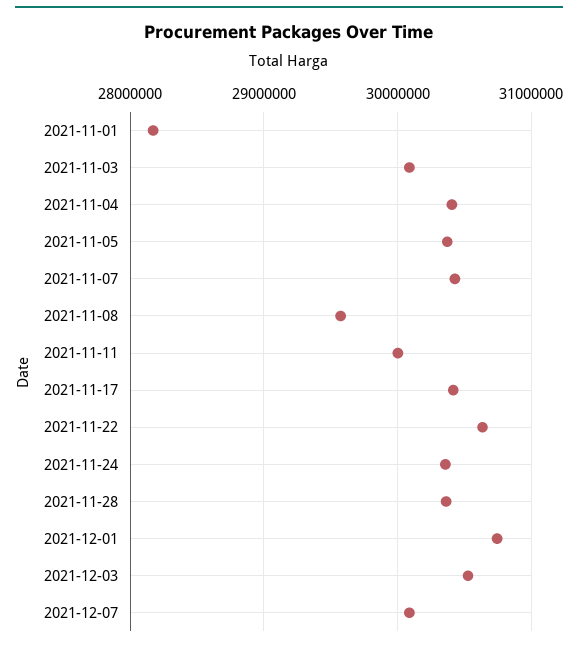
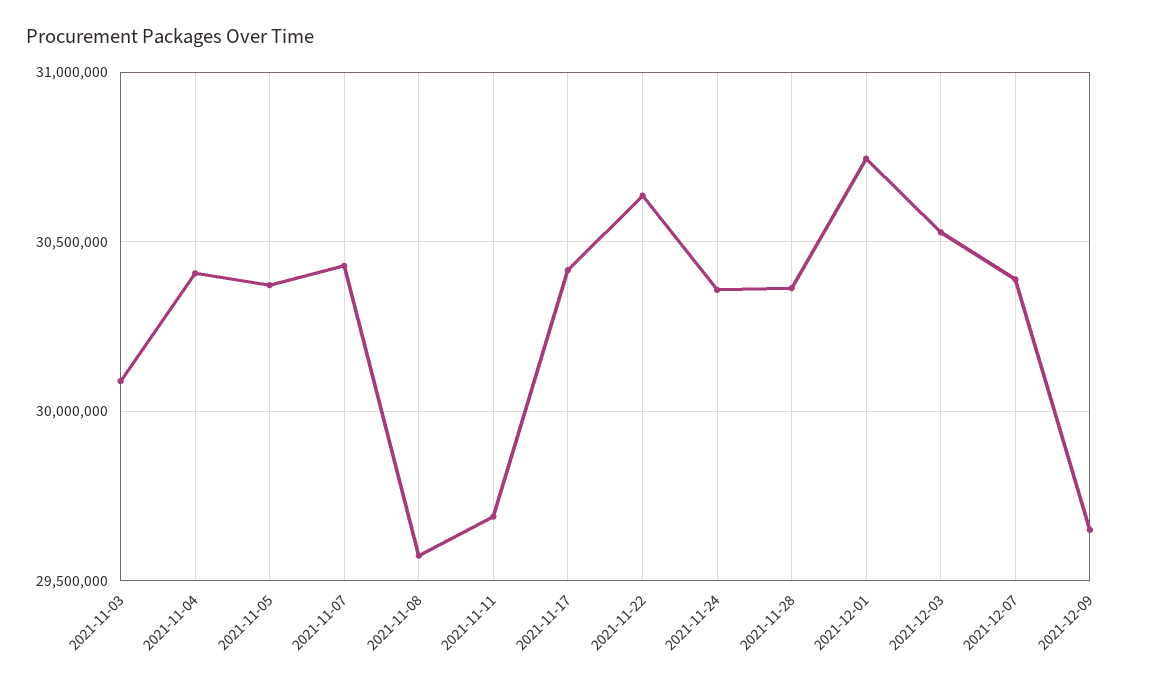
2021-11-01: 28200000 -> none
2021-11-11: 30000000 -> 29700000
2021-12-07: 30100000 -> 30400000
2021-12-09: none -> 29650000

